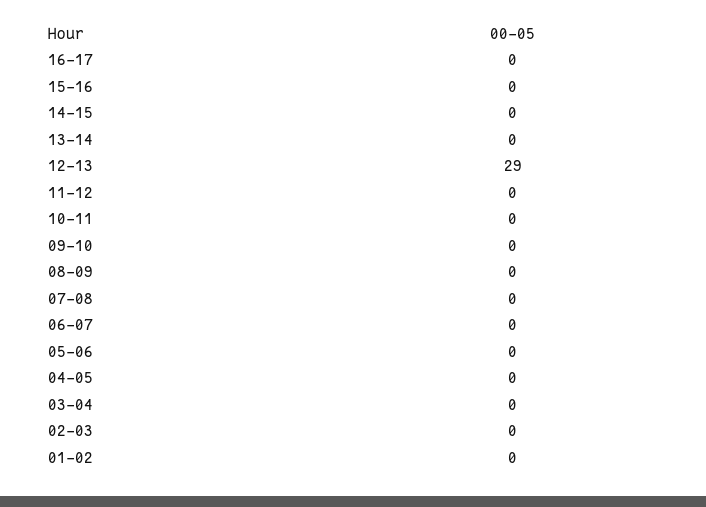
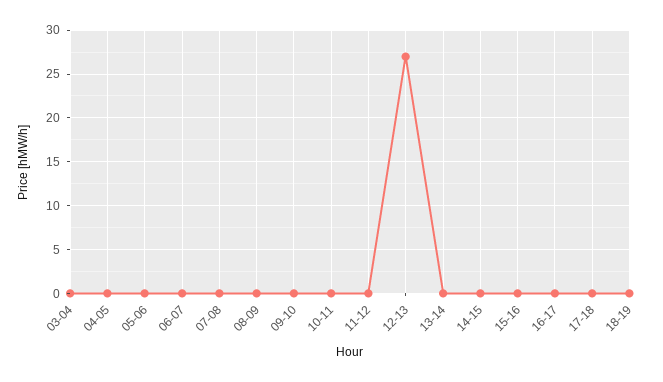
12-13: 29 -> 27
02-03: 0 -> none
01-02: 0 -> none
17-18: none -> 0
18-19: none -> 0

